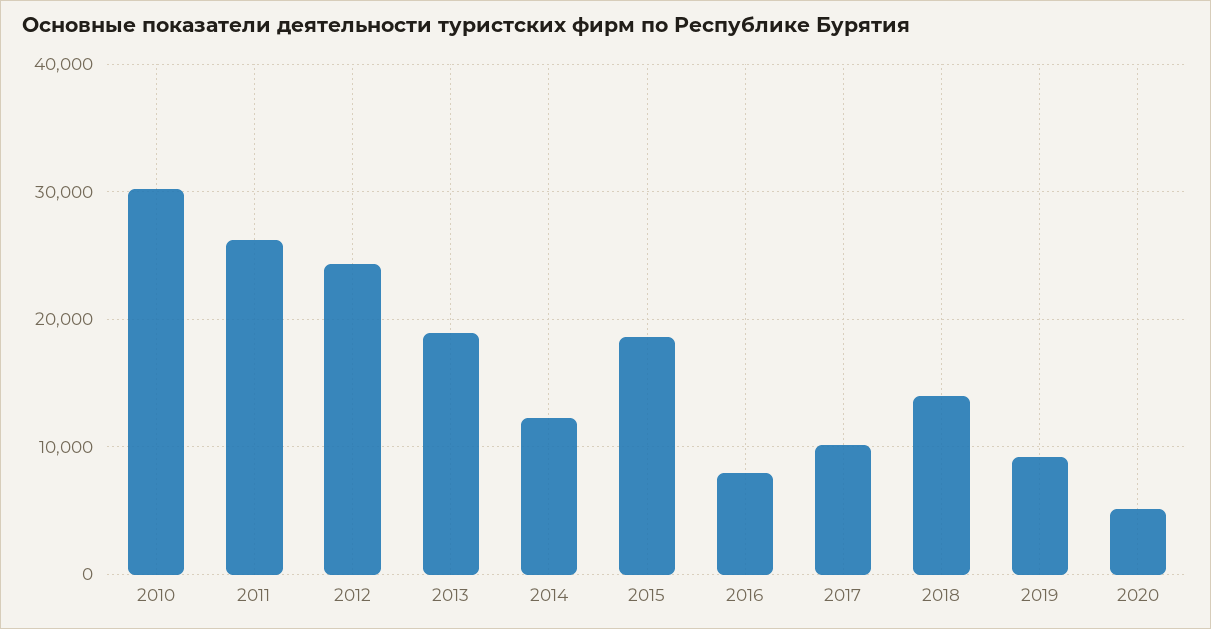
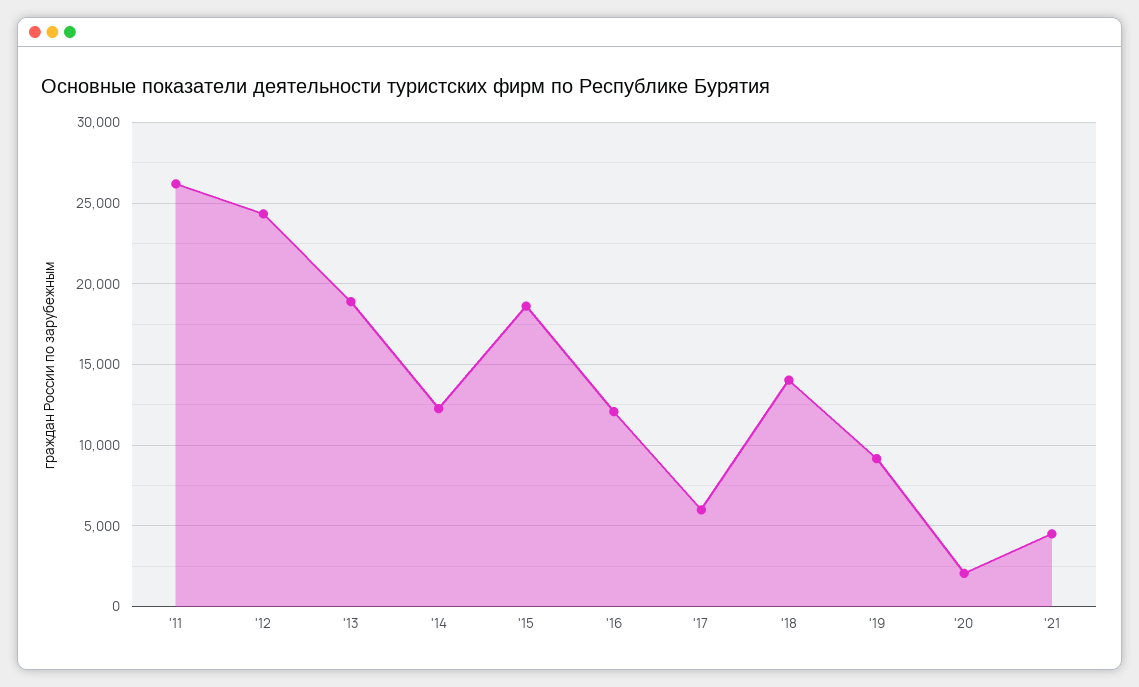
2010: 30000 -> none
2016: 8000 -> 12000
2017: 10000 -> 6000
2020: 5000 -> 2000
'21: none -> 4500

